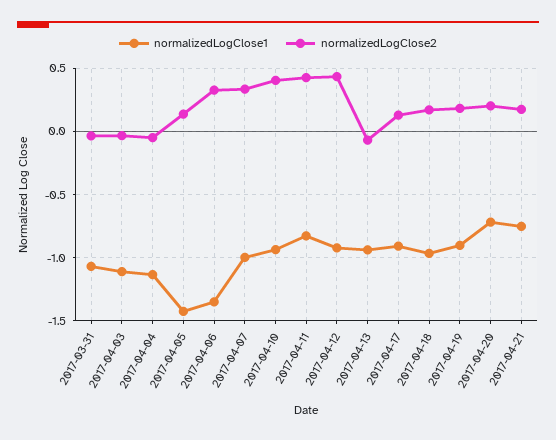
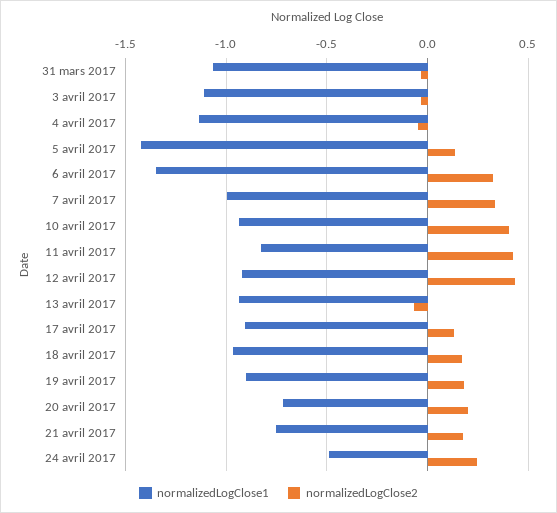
normalizedLogClose1, 24 avril 2017: none -> -0.5
normalizedLogClose2, 24 avril 2017: none -> 0.25

